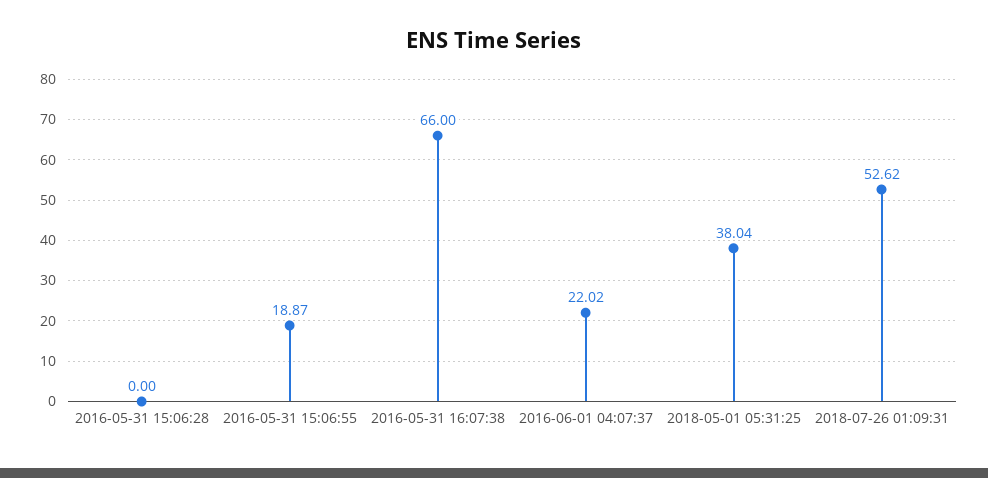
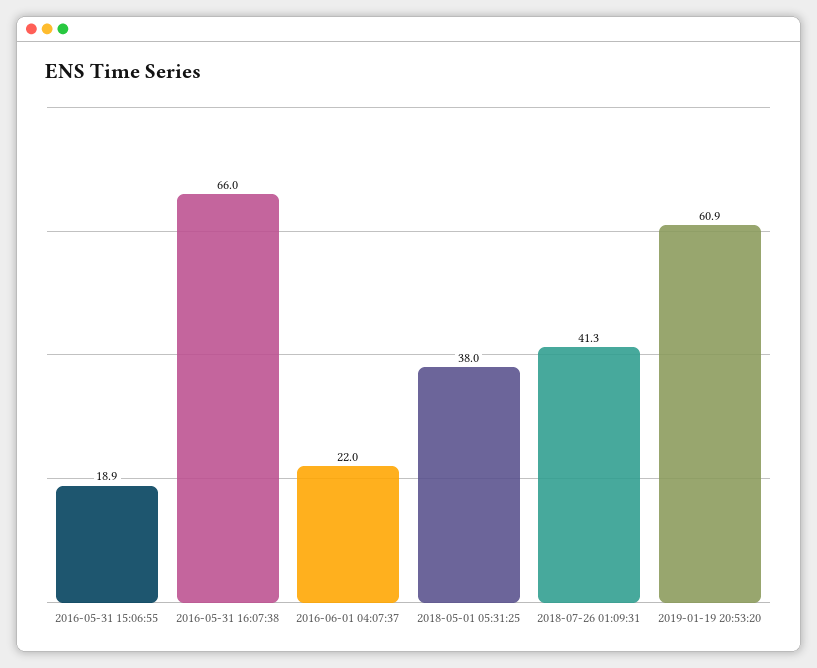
2016-05-31 15:06:28: 0 -> none
2018-07-26 01:09:31: 52.62 -> 41.3
2019-01-19 20:53:20: none -> 60.9

